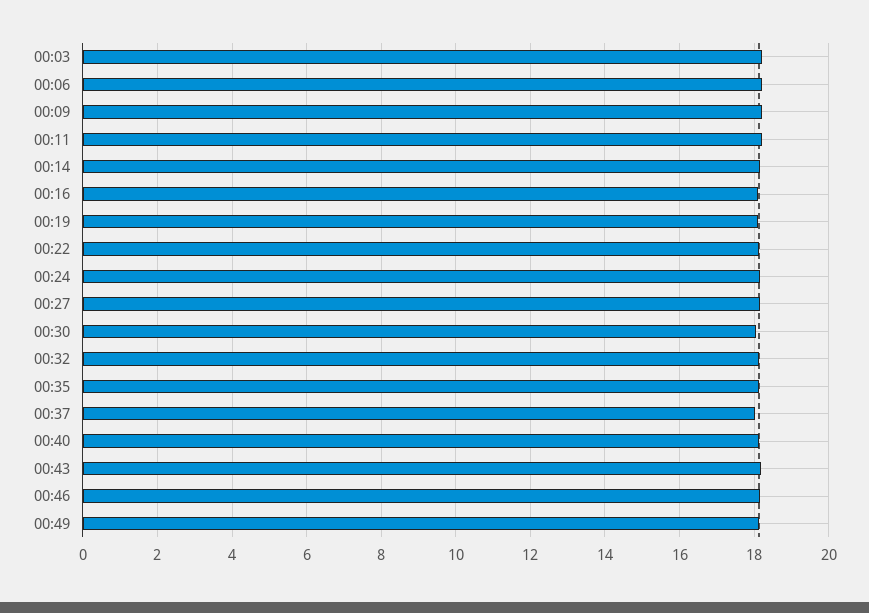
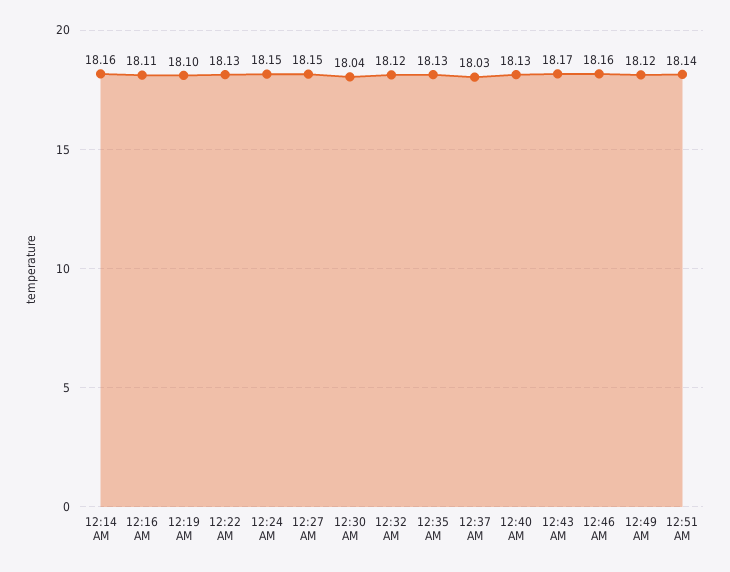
00:03: 18.2 -> none
00:06: 18.2 -> none
00:09: 18.2 -> none
00:11: 18.2 -> none
12:51 AM: none -> 18.14

